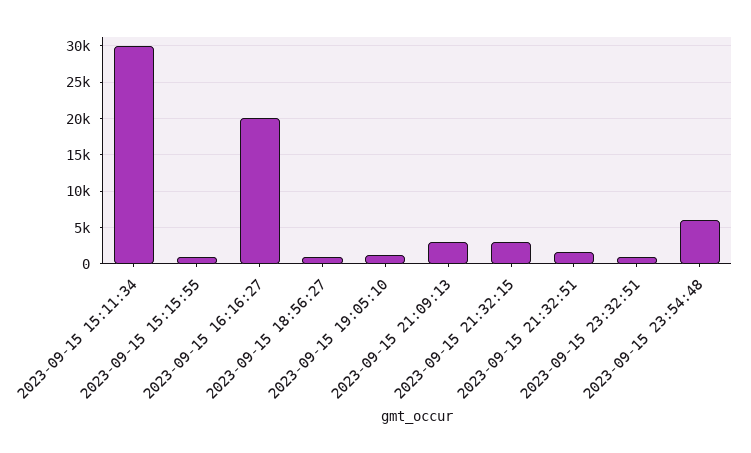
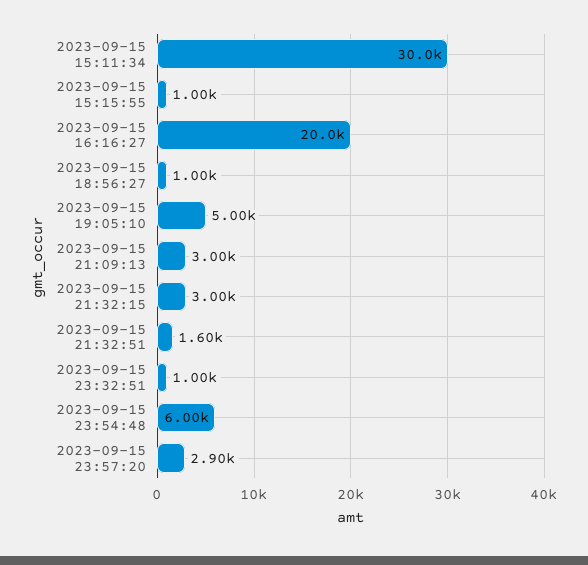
2023-09-15 19:05:10: 1000 -> 5000
2023-09-15 23:57:20: none -> 2900

